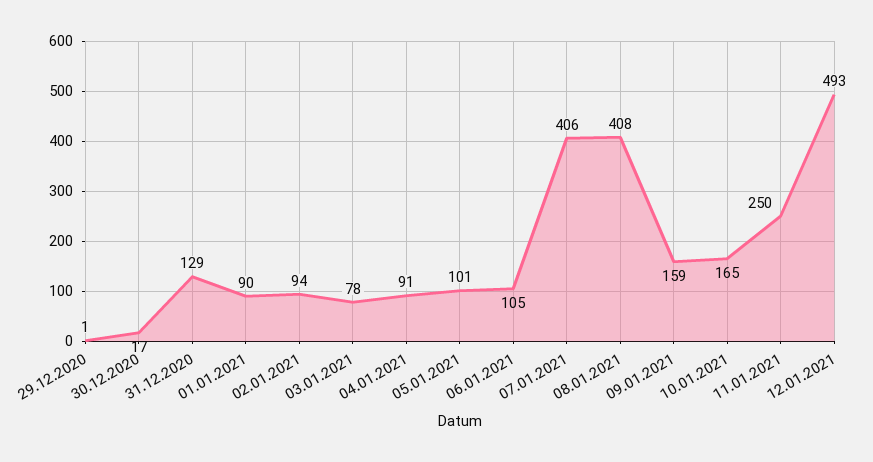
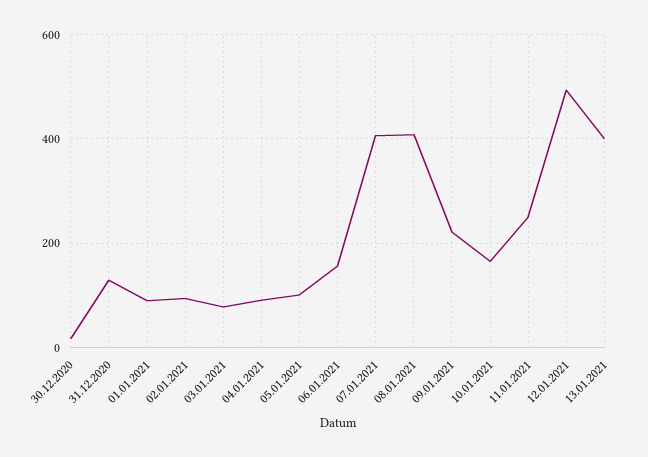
29.12.2020: 1 -> none
06.01.2021: 105 -> 160
09.01.2021: 159 -> 220
13.01.2021: none -> 400

